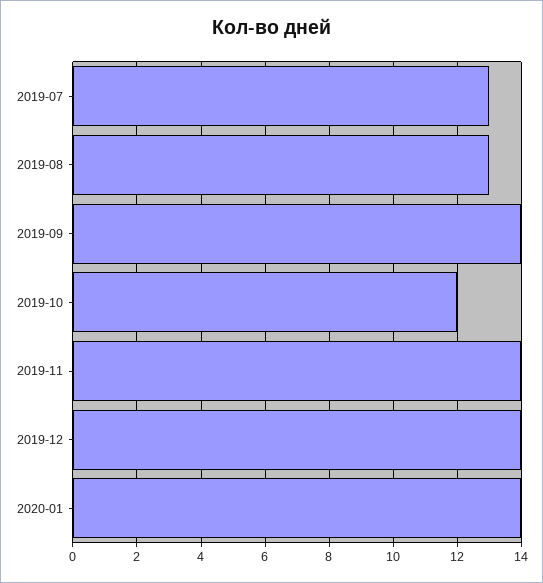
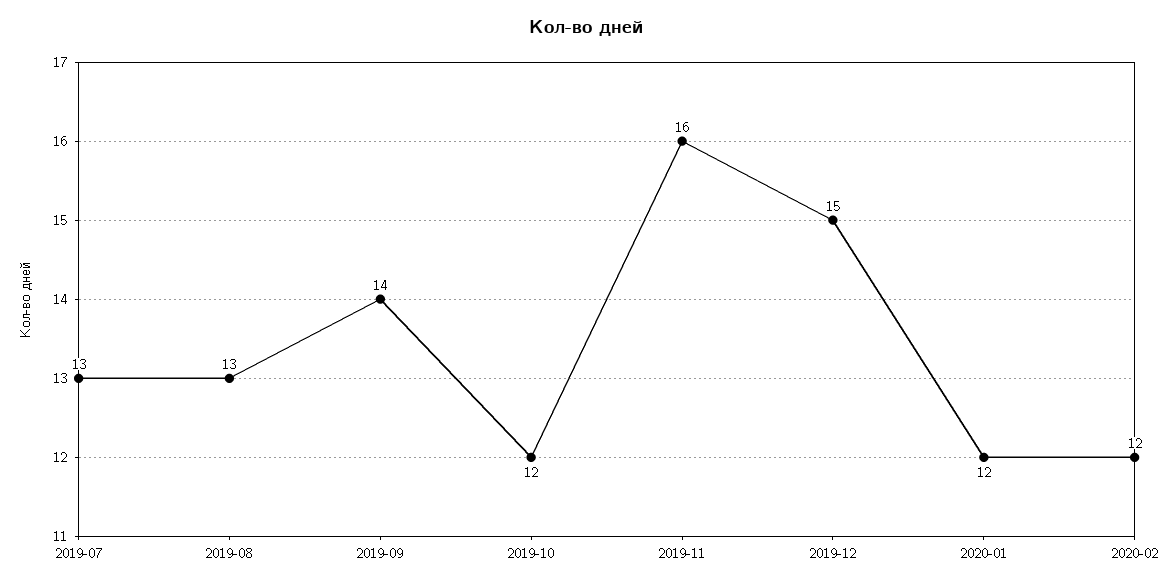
2019-11: 14 -> 16
2019-12: 14 -> 15
2020-01: 14 -> 12
2020-02: none -> 12

